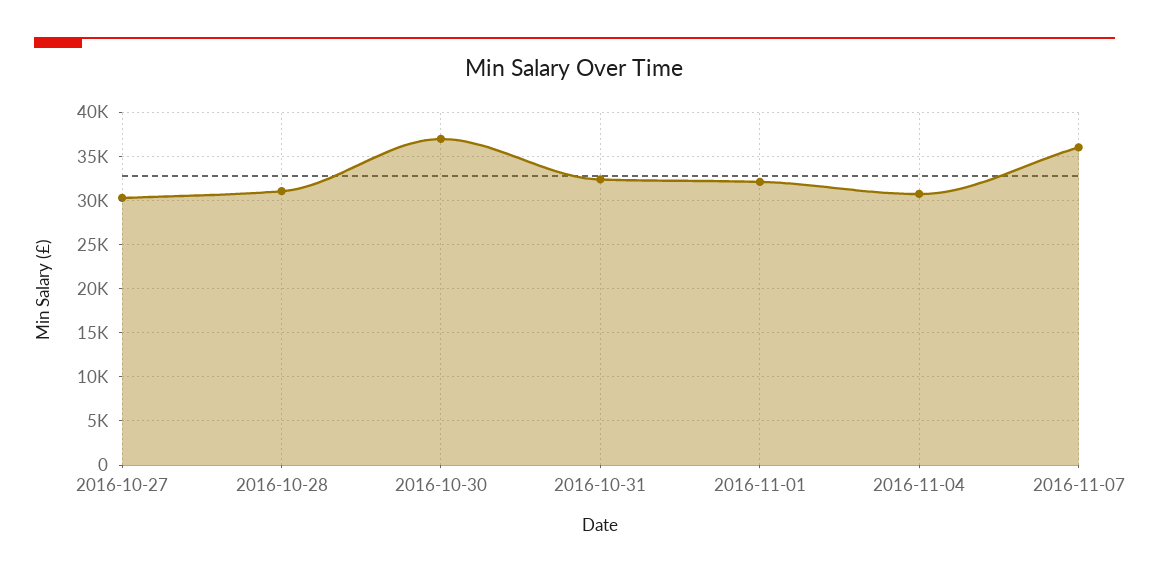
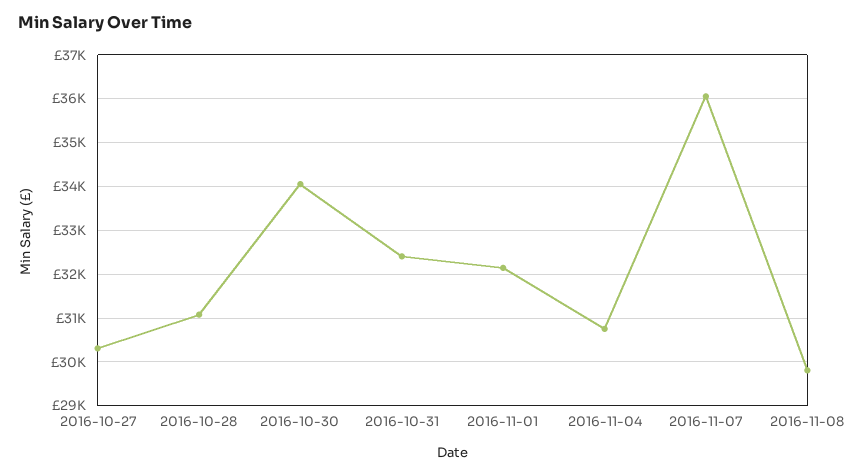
2016-10-30: 37000 -> 34000
2016-11-08: none -> 29800

